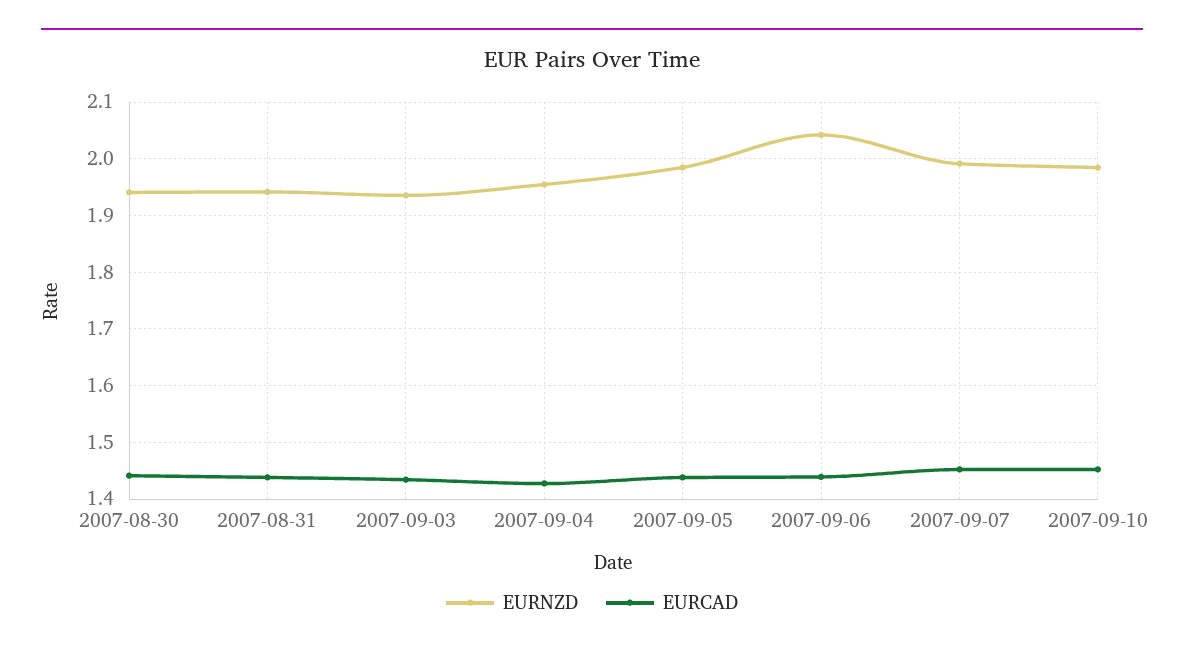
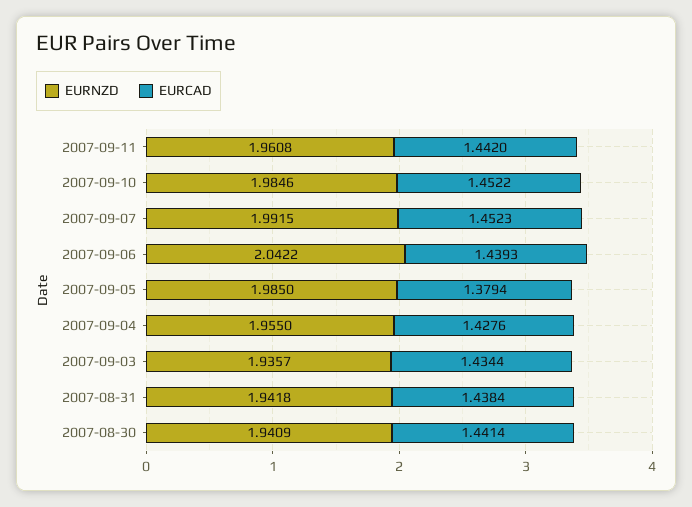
EURCAD, 2007-09-05: 1.44 -> 1.3794
EURNZD, 2007-09-11: none -> 1.9608
EURCAD, 2007-09-11: none -> 1.442

